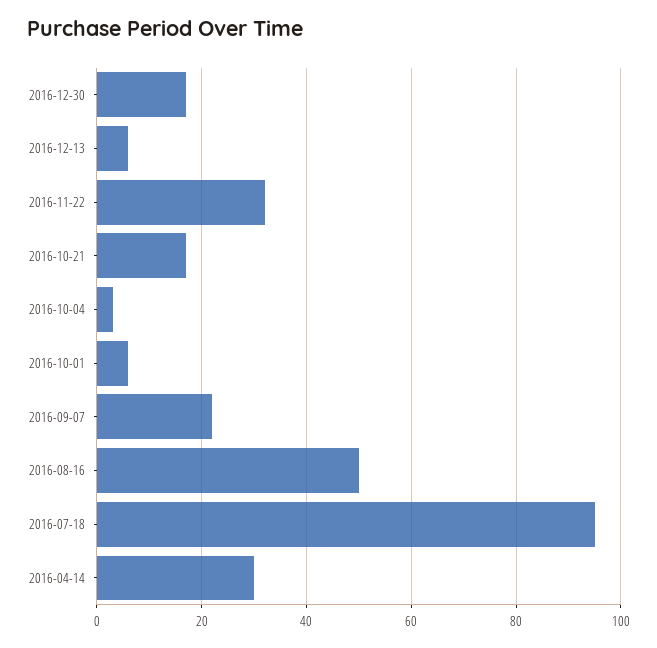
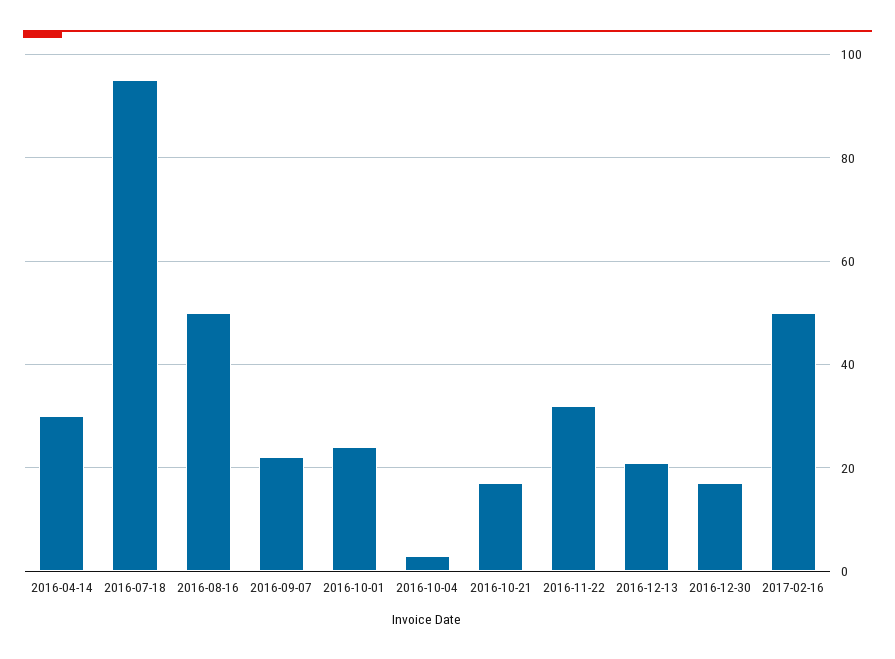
2016-12-13: 5 -> 20
2016-10-01: 5 -> 25
2017-02-16: none -> 50

